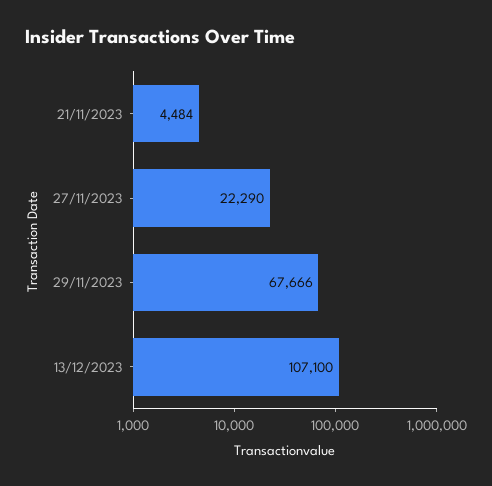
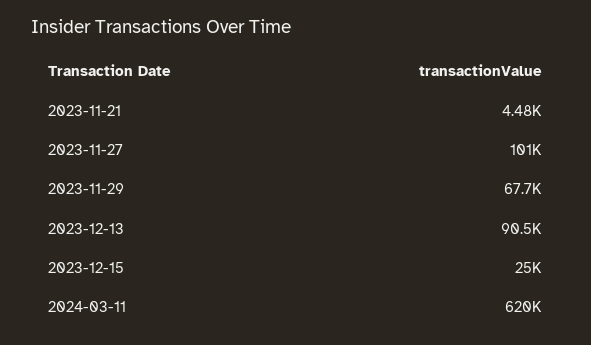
27/11/2023: 22290 -> 101000
13/12/2023: 107100 -> 90500
2023-12-15: none -> 25000
2024-03-11: none -> 620000

